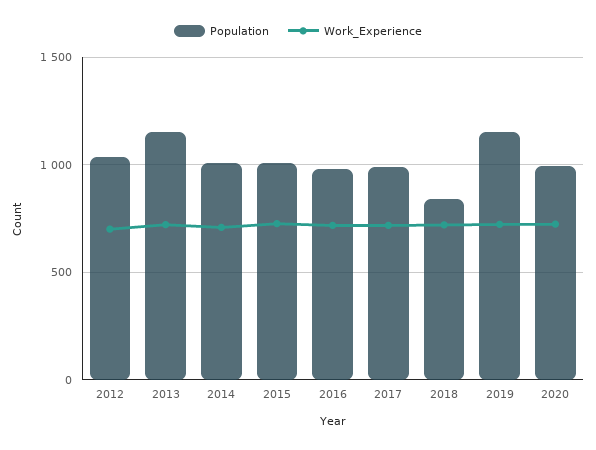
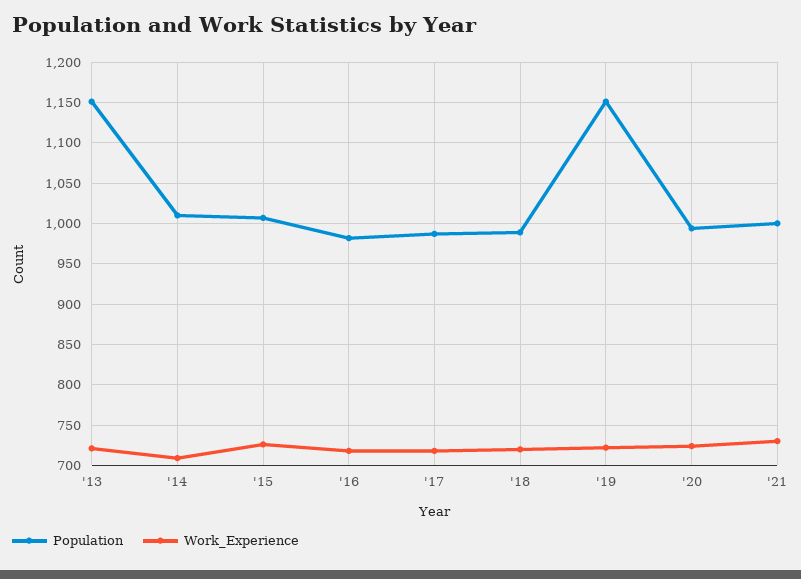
Population, 2012: 1050 -> none
Work_Experience, 2012: 700 -> none
Population, 2018: 850 -> 990
Population, '21: none -> 1000
Work_Experience, '21: none -> 730

